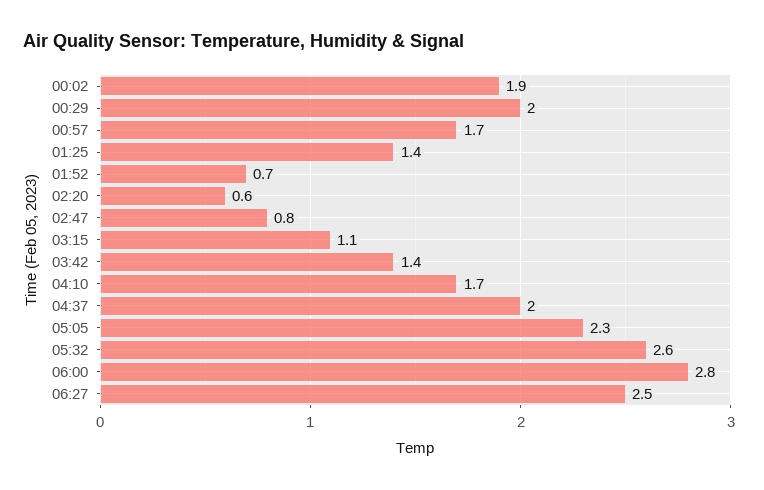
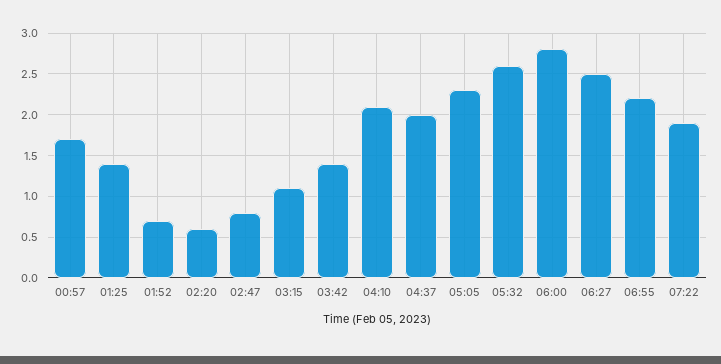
00:02: 1.9 -> none
00:29: 2 -> none
04:10: 1.7 -> 2.1
06:55: none -> 2.2
07:22: none -> 1.9

